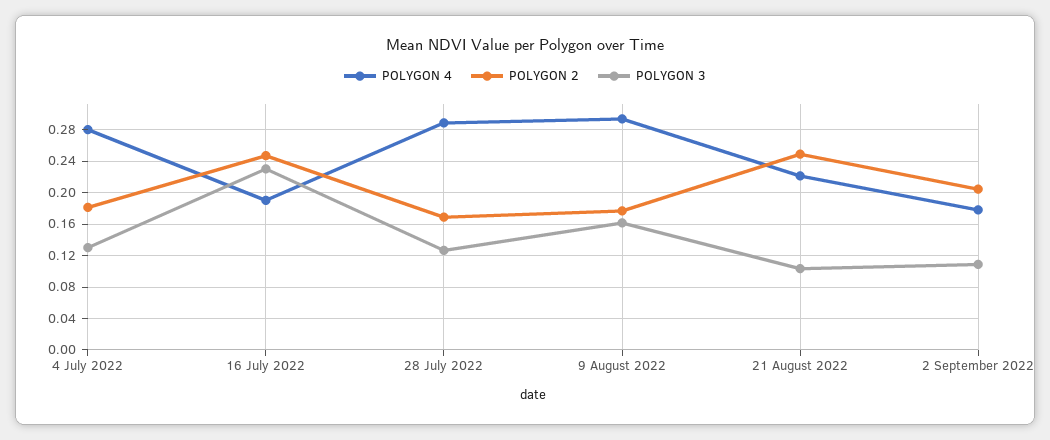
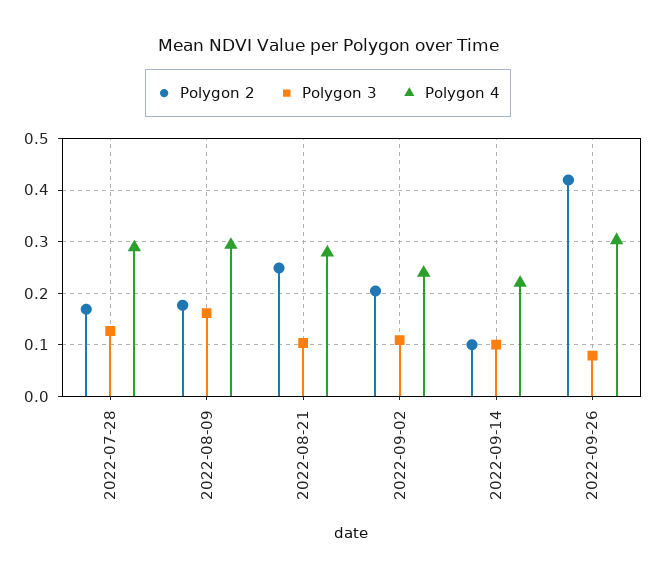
POLYGON 4, 4 July 2022: 0.28 -> none
POLYGON 2, 4 July 2022: 0.18 -> none
POLYGON 3, 4 July 2022: 0.13 -> none
POLYGON 4, 16 July 2022: 0.19 -> none
POLYGON 2, 16 July 2022: 0.25 -> none
POLYGON 3, 16 July 2022: 0.23 -> none
POLYGON 4, 21 August 2022: 0.22 -> 0.28
POLYGON 4, 2 September 2022: 0.18 -> 0.24
POLYGON 2, 2022-09-14: none -> 0.1
POLYGON 3, 2022-09-14: none -> 0.1
POLYGON 4, 2022-09-14: none -> 0.22
POLYGON 2, 2022-09-26: none -> 0.42
POLYGON 3, 2022-09-26: none -> 0.08
POLYGON 4, 2022-09-26: none -> 0.3

